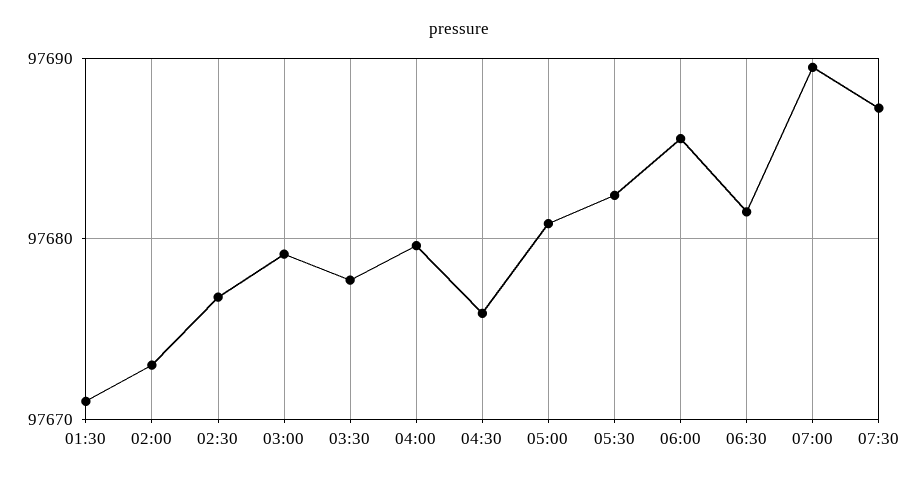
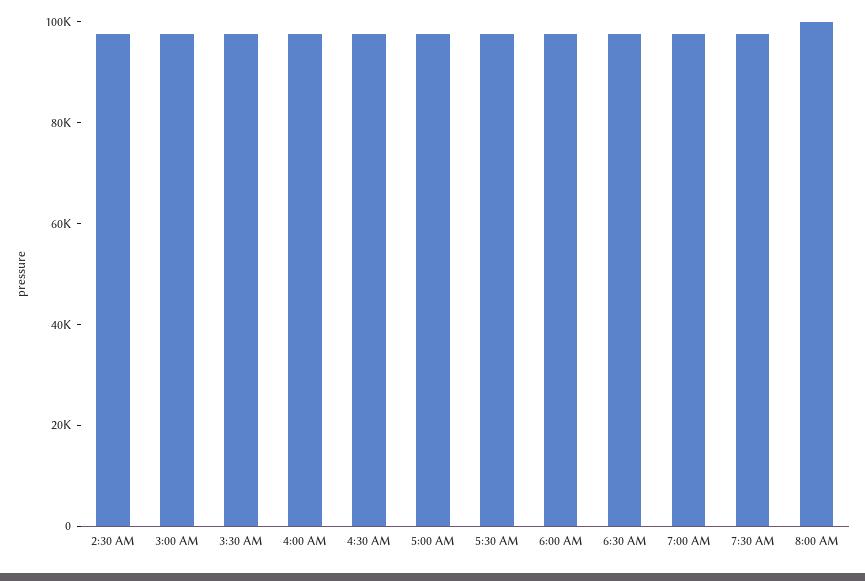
01:30: 97671 -> none
02:00: 97673 -> none
8:00 AM: none -> 100000

